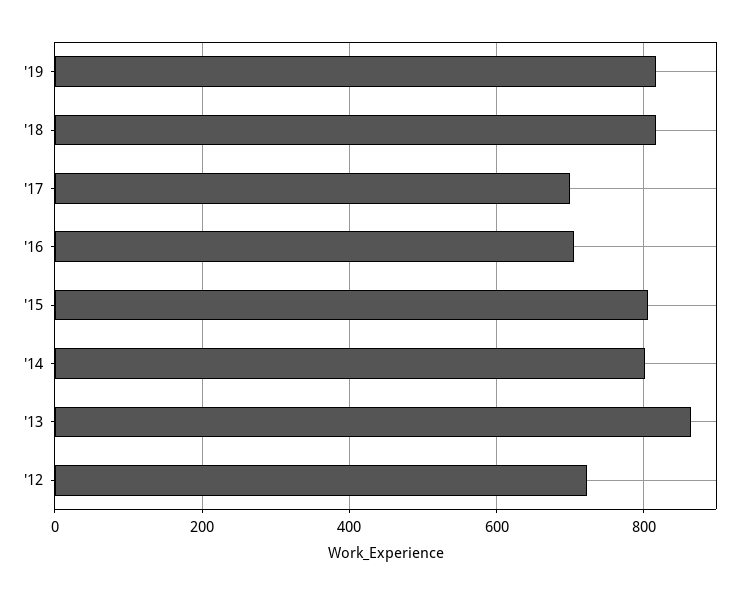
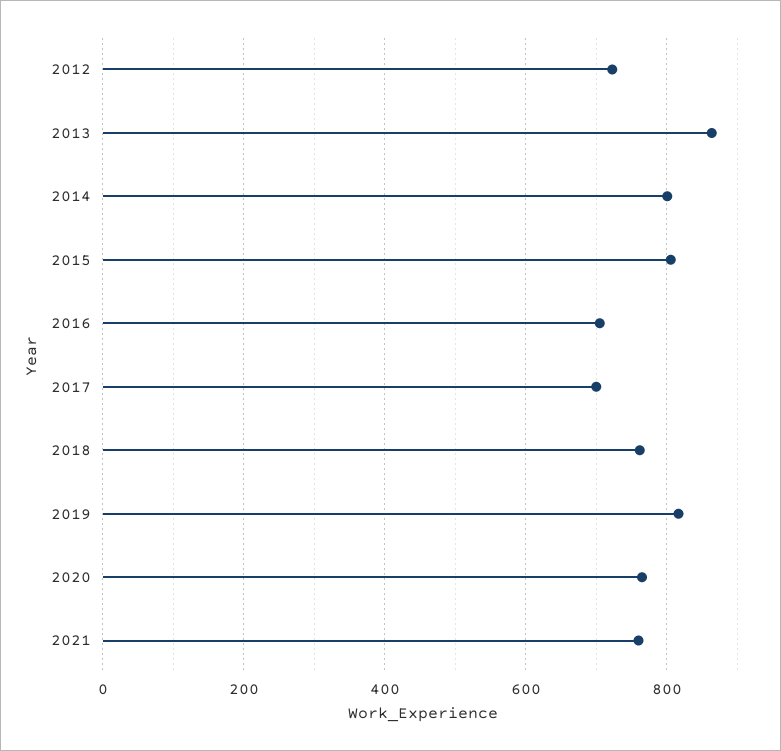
'18: 820 -> 760
2020: none -> 760
2021: none -> 760

